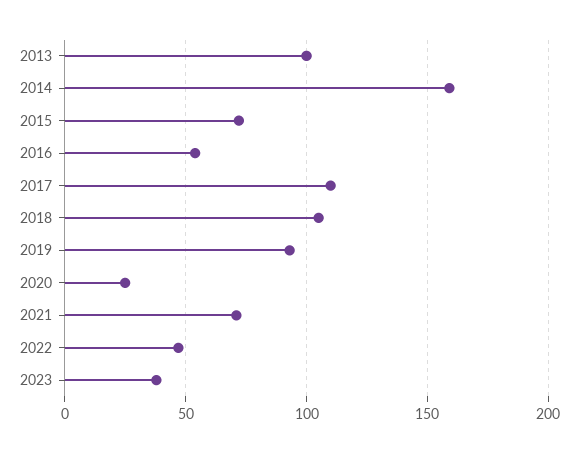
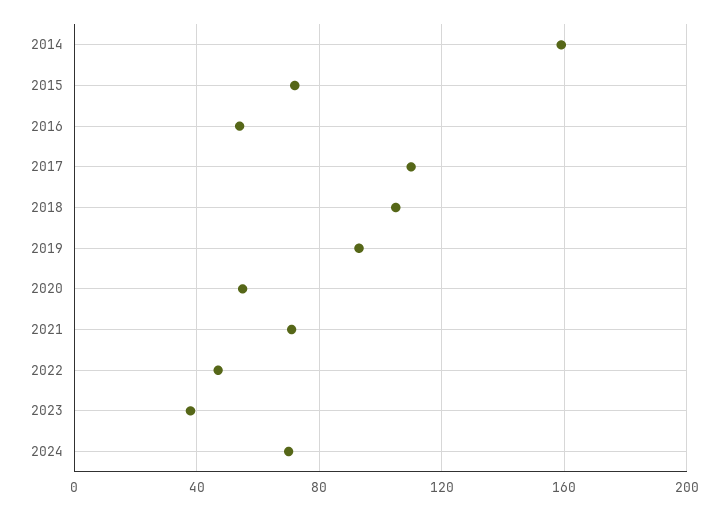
2013: 100 -> none
2020: 25 -> 55
2024: none -> 70

